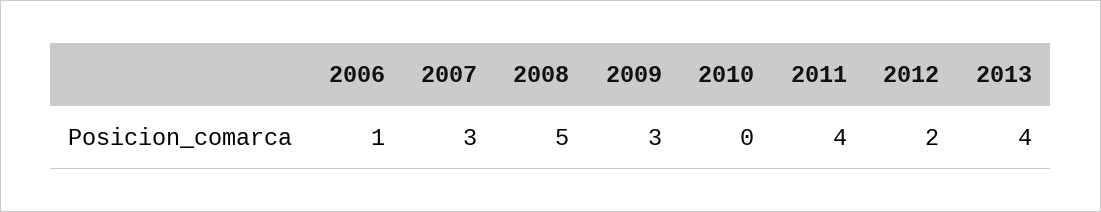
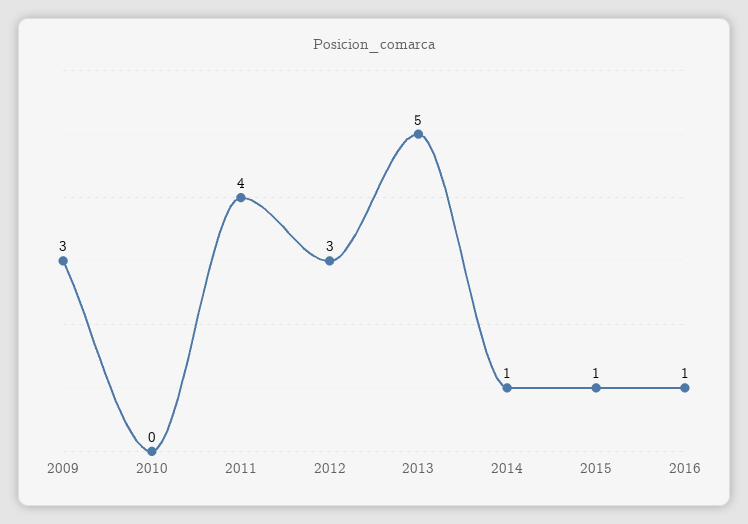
2006: 1 -> none
2007: 3 -> none
2008: 5 -> none
2012: 2 -> 3
2013: 4 -> 5
2014: none -> 1
2015: none -> 1
2016: none -> 1

